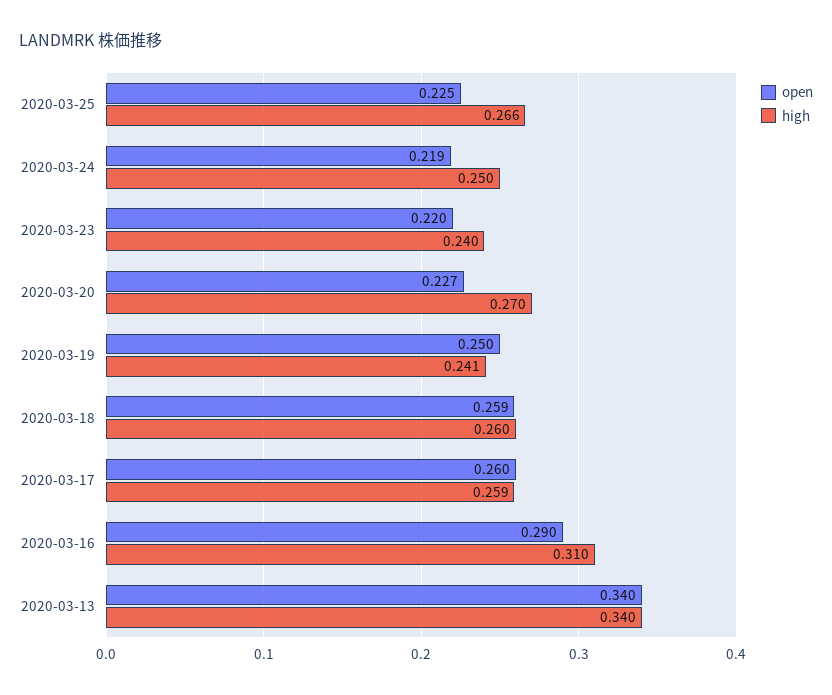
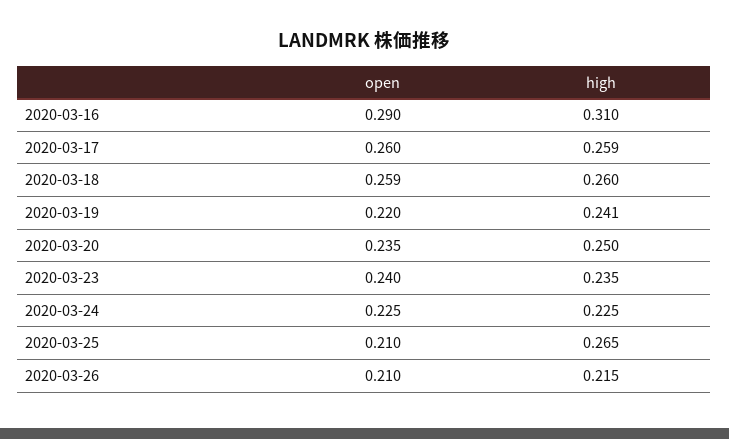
open, 2020-03-25: 0.225 -> 0.21
high, 2020-03-25: 0.266 -> 0.265
open, 2020-03-24: 0.219 -> 0.225
high, 2020-03-24: 0.25 -> 0.225
open, 2020-03-23: 0.22 -> 0.24
high, 2020-03-23: 0.24 -> 0.235
open, 2020-03-20: 0.227 -> 0.235
high, 2020-03-20: 0.27 -> 0.25
open, 2020-03-19: 0.25 -> 0.22
open, 2020-03-13: 0.34 -> none
high, 2020-03-13: 0.34 -> none
open, 2020-03-26: none -> 0.21
high, 2020-03-26: none -> 0.215

